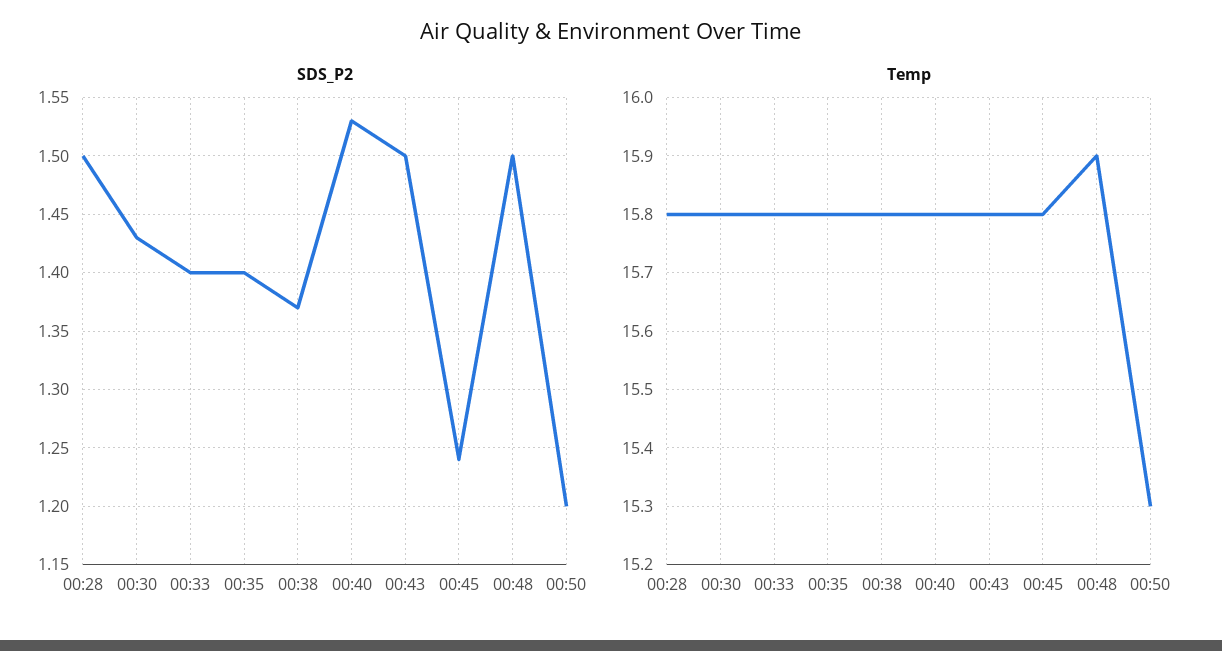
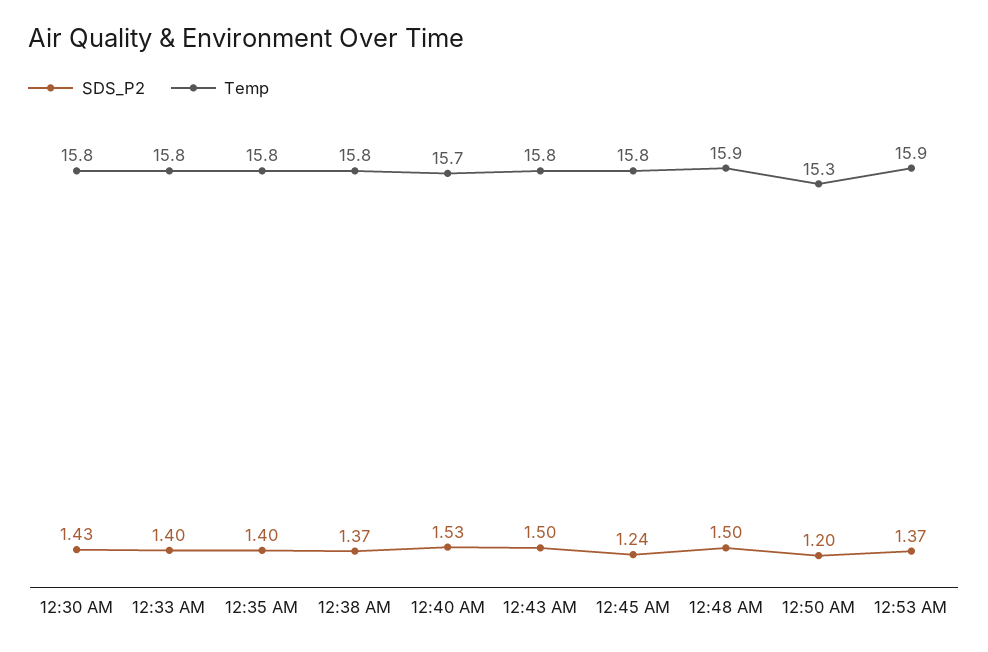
SDS_P2, 00:28: 1.5 -> none
Temp, 00:28: 15.8 -> none
Temp, 00:40: 15.8 -> 15.7
SDS_P2, 12:53 AM: none -> 1.37
Temp, 12:53 AM: none -> 15.9

